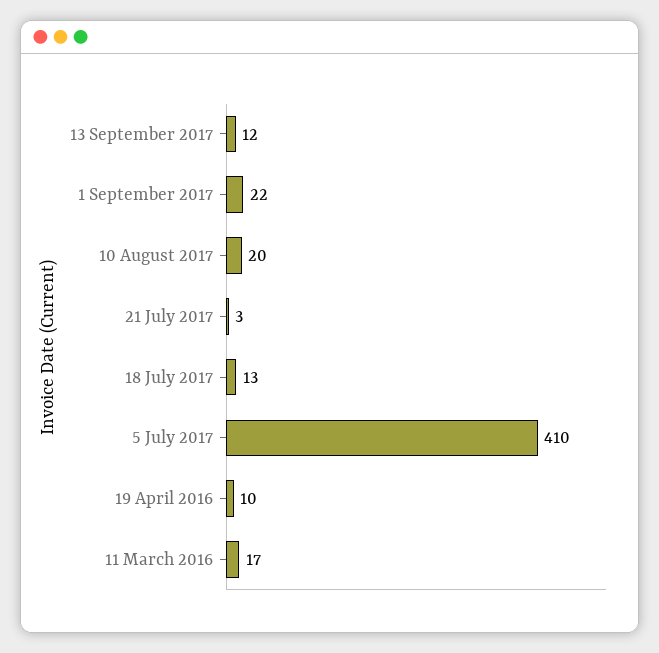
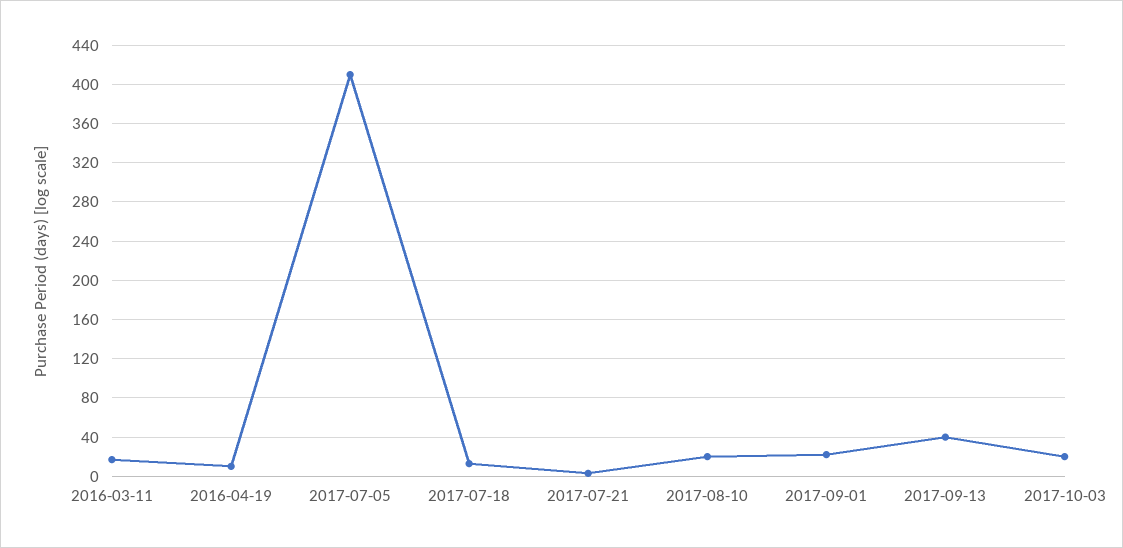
13 September 2017: 12 -> 40
2017-10-03: none -> 20

